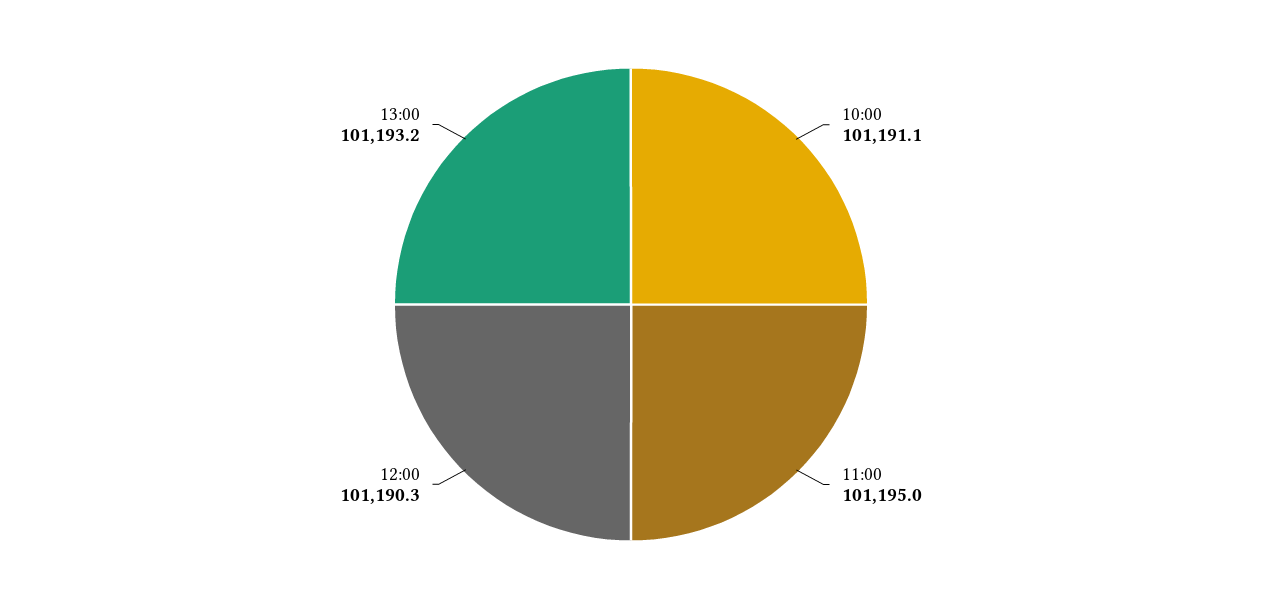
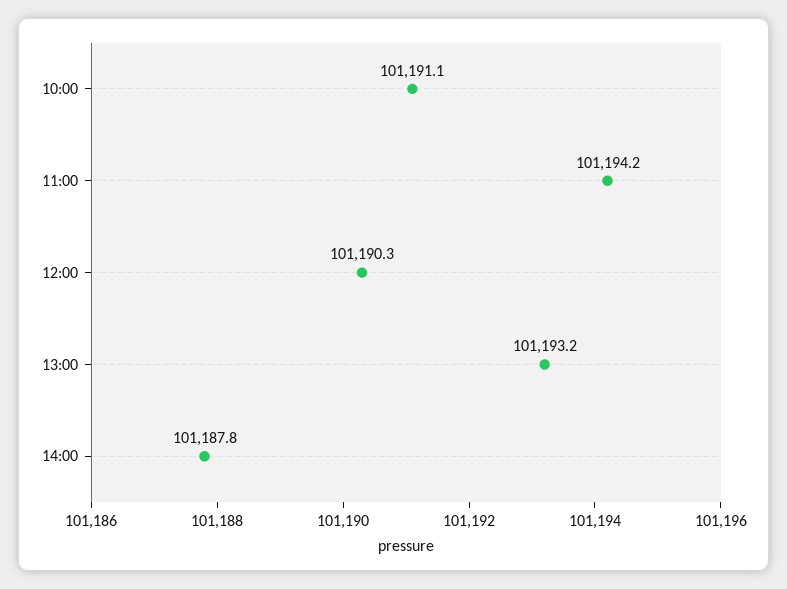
11:00: 101195 -> 101194.2
14:00: none -> 101187.8

